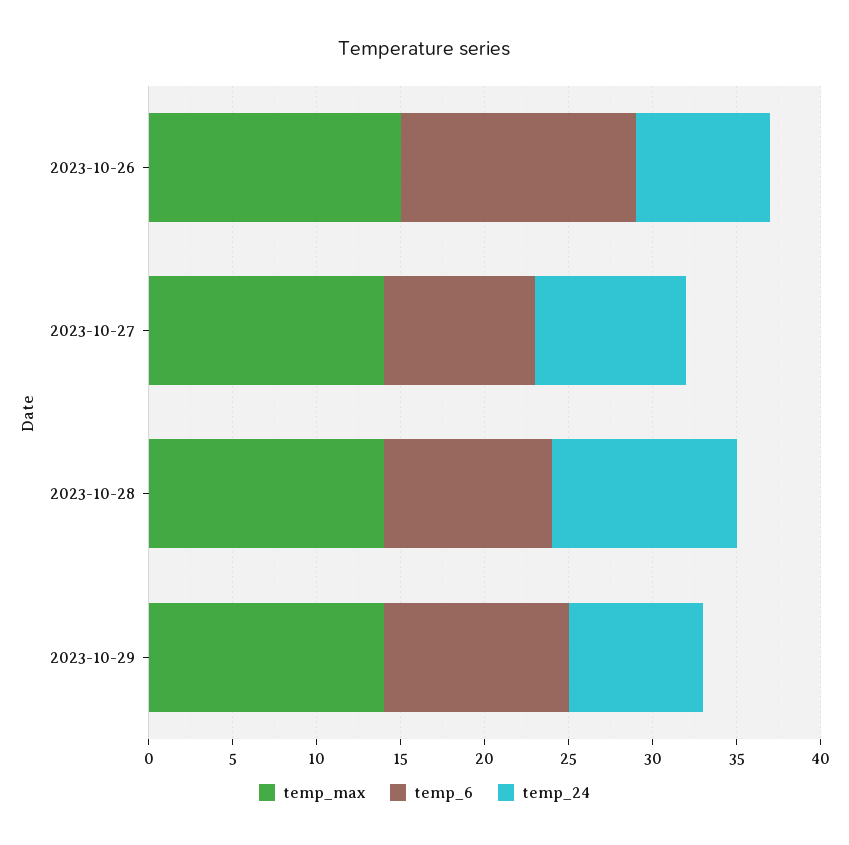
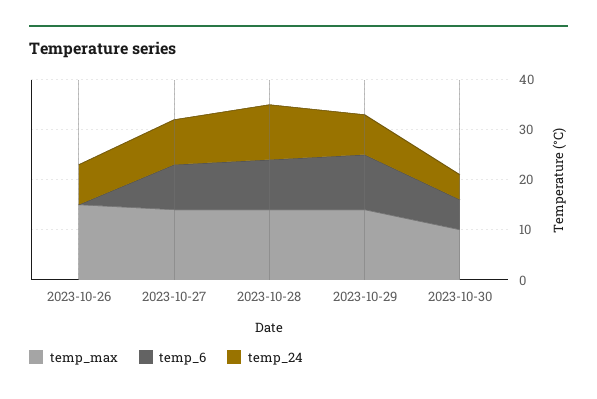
temp_6, 2023-10-26: 14 -> 0
temp_max, 2023-10-30: none -> 10
temp_6, 2023-10-30: none -> 5
temp_24, 2023-10-30: none -> 5

